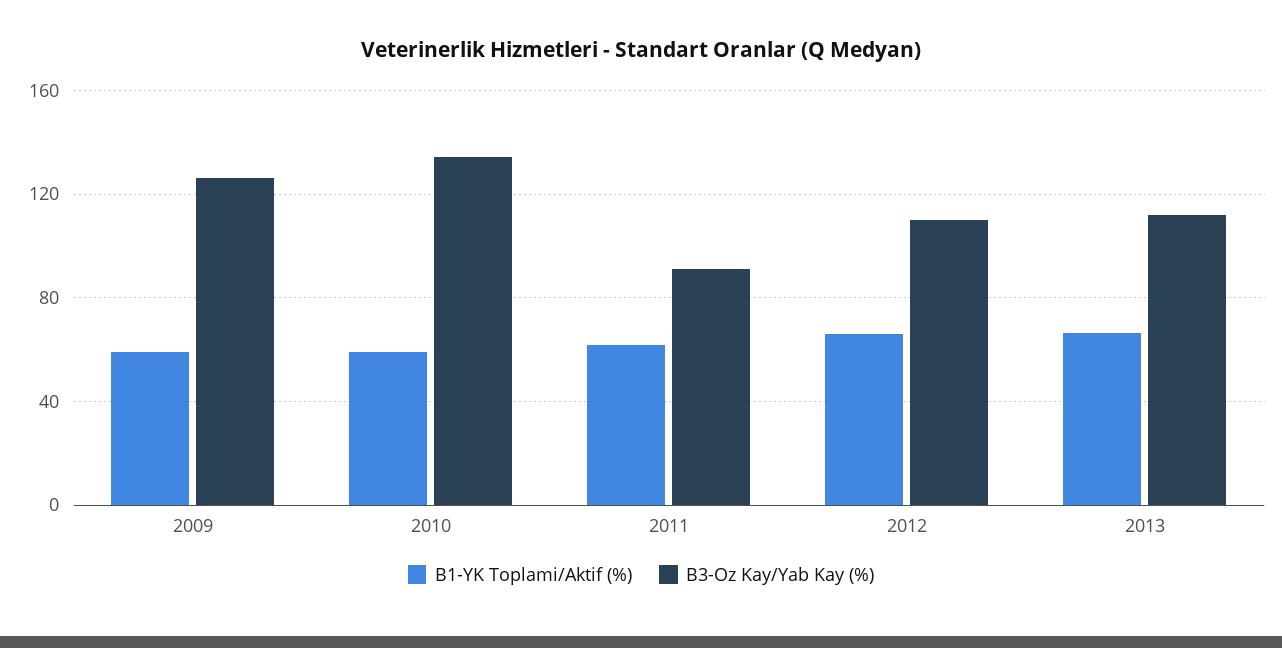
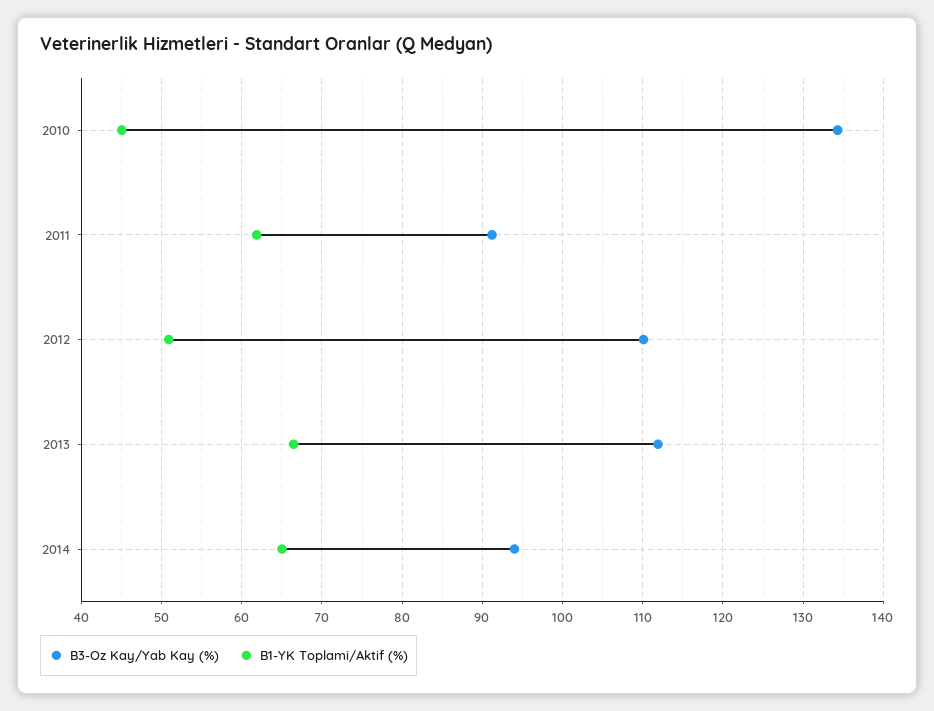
B1-YK Toplami/Aktif (%), 2009: 60 -> none
B3-Oz Kay/Yab Kay (%), 2009: 125 -> none
B1-YK Toplami/Aktif (%), 2010: 60 -> 45
B1-YK Toplami/Aktif (%), 2012: 65 -> 51
B3-Oz Kay/Yab Kay (%), 2014: none -> 94
B1-YK Toplami/Aktif (%), 2014: none -> 65

